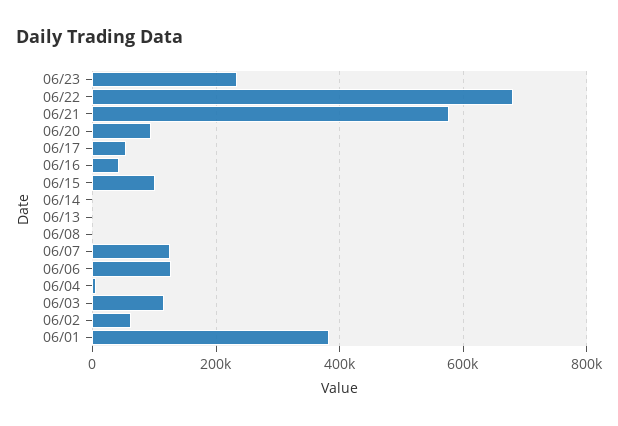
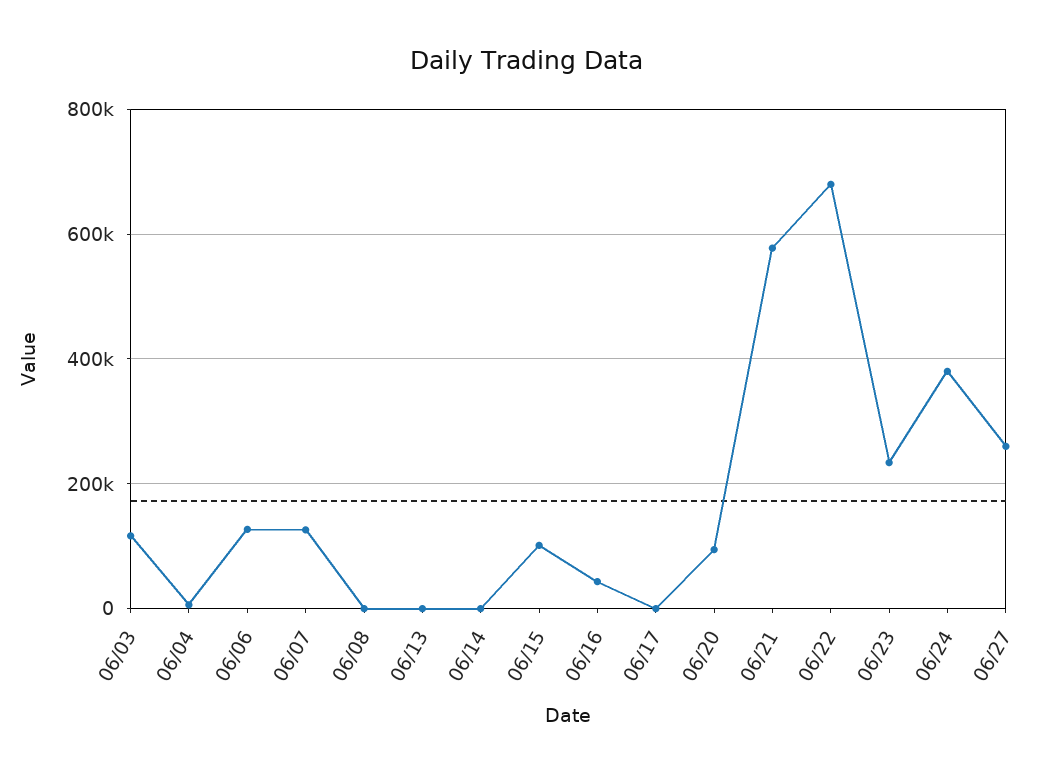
06/17: 60000 -> 0
06/02: 60000 -> none
06/01: 380000 -> none
06/24: none -> 380000
06/27: none -> 260000

